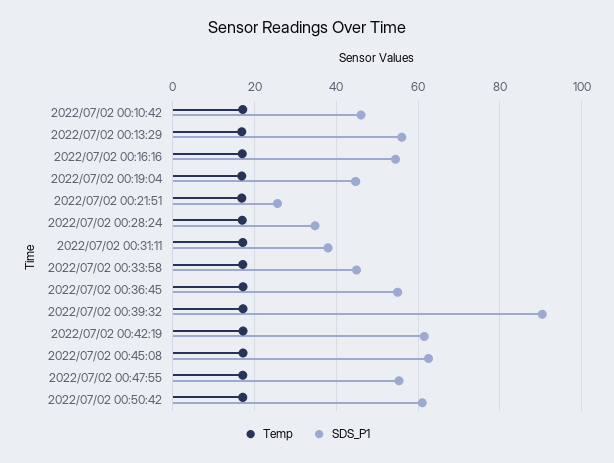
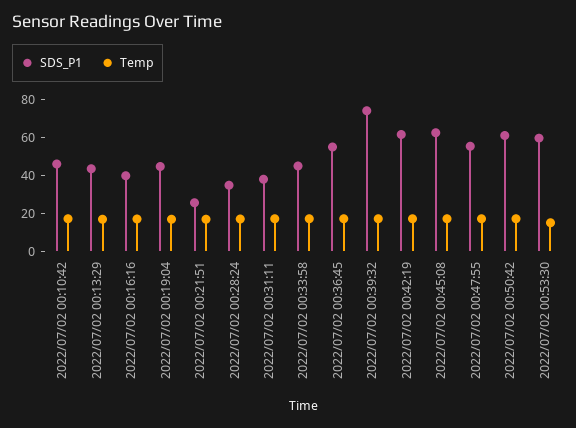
SDS_P1, 2022/07/02 00:13:29: 56 -> 45
SDS_P1, 2022/07/02 00:16:16: 54 -> 40
SDS_P1, 2022/07/02 00:39:32: 90 -> 75
SDS_P1, 2022/07/02 00:53:30: none -> 60
Temp, 2022/07/02 00:53:30: none -> 15

